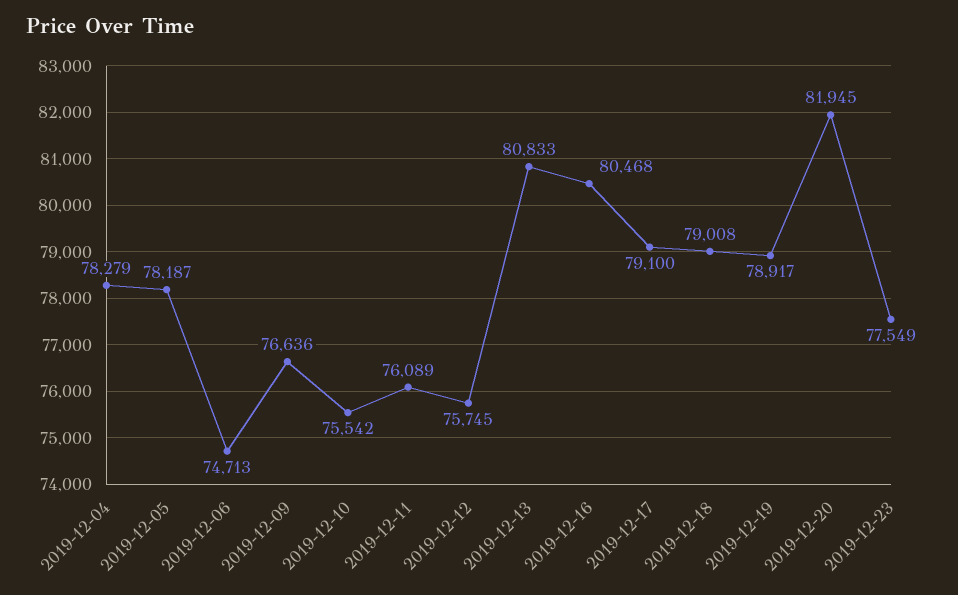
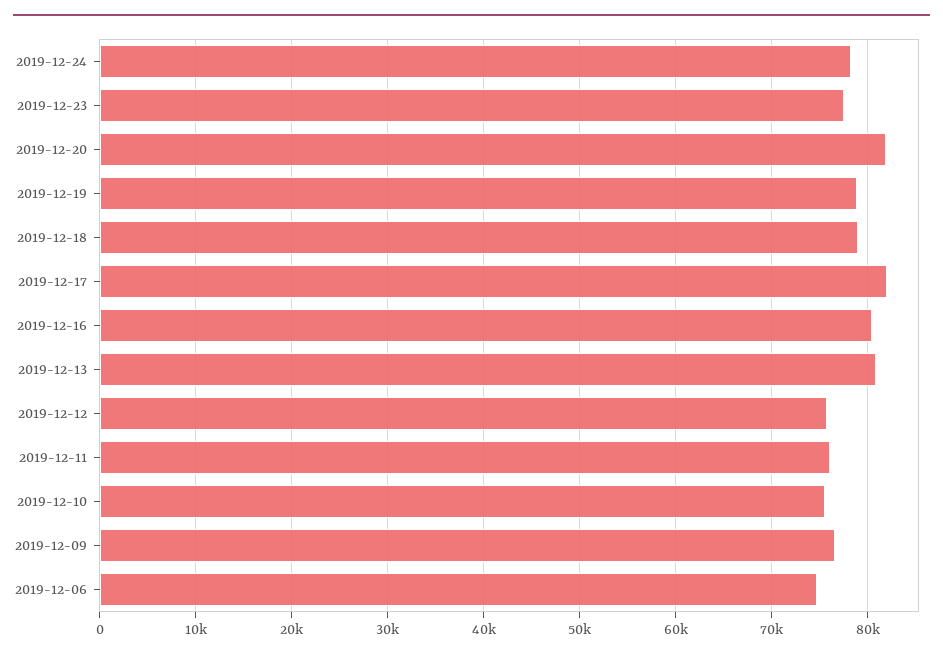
2019-12-04: 78279 -> none
2019-12-05: 78187 -> none
2019-12-17: 79100 -> 82000
2019-12-24: none -> 78000

